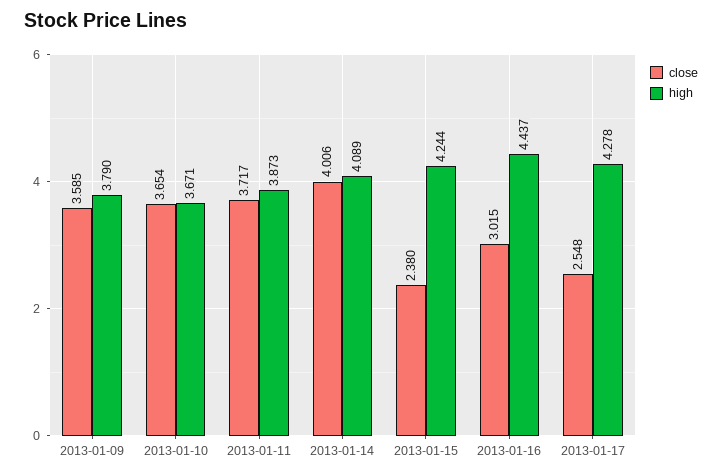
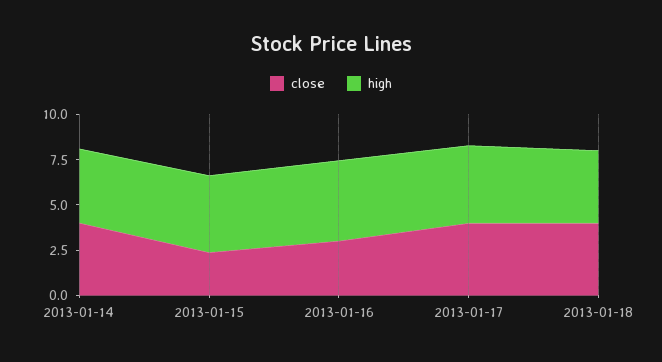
close, 2013-01-09: 3.585 -> none
high, 2013-01-09: 3.79 -> none
close, 2013-01-10: 3.654 -> none
high, 2013-01-10: 3.671 -> none
close, 2013-01-11: 3.717 -> none
high, 2013-01-11: 3.873 -> none
close, 2013-01-17: 2.548 -> 4
close, 2013-01-18: none -> 4
high, 2013-01-18: none -> 4

